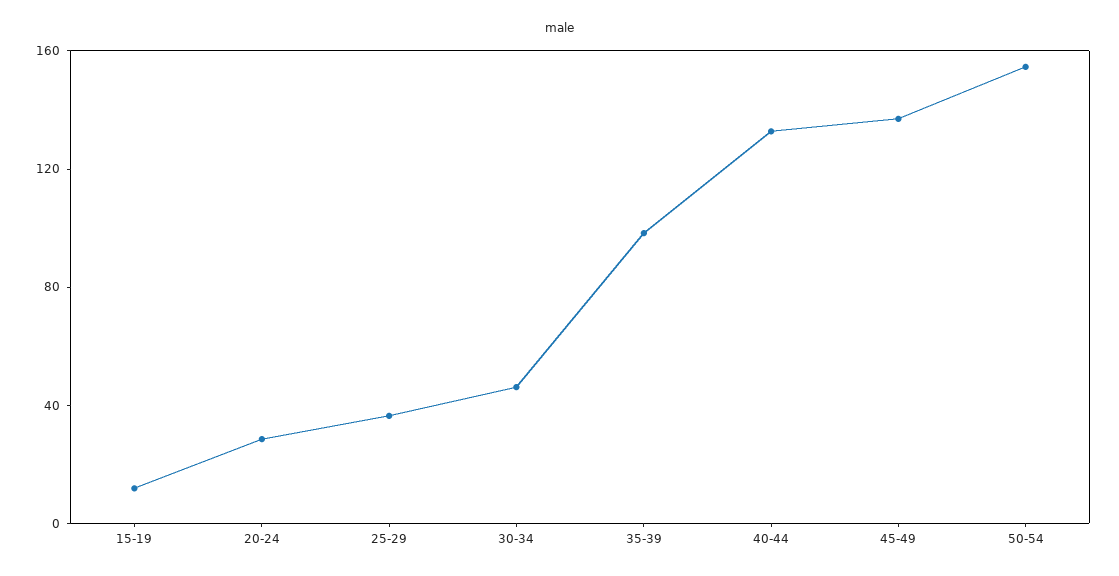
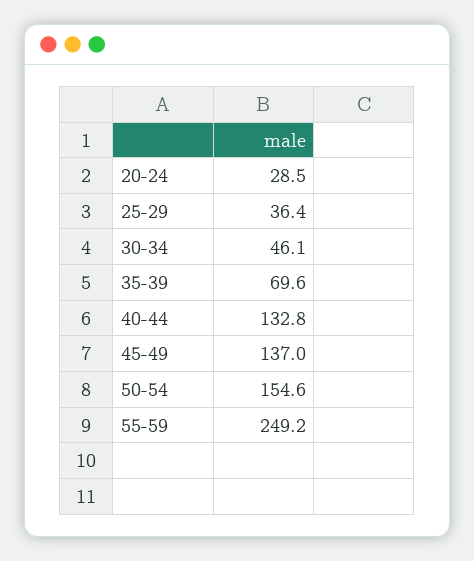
15-19: 10 -> none
35-39: 100 -> 69.6
55-59: none -> 249.2

